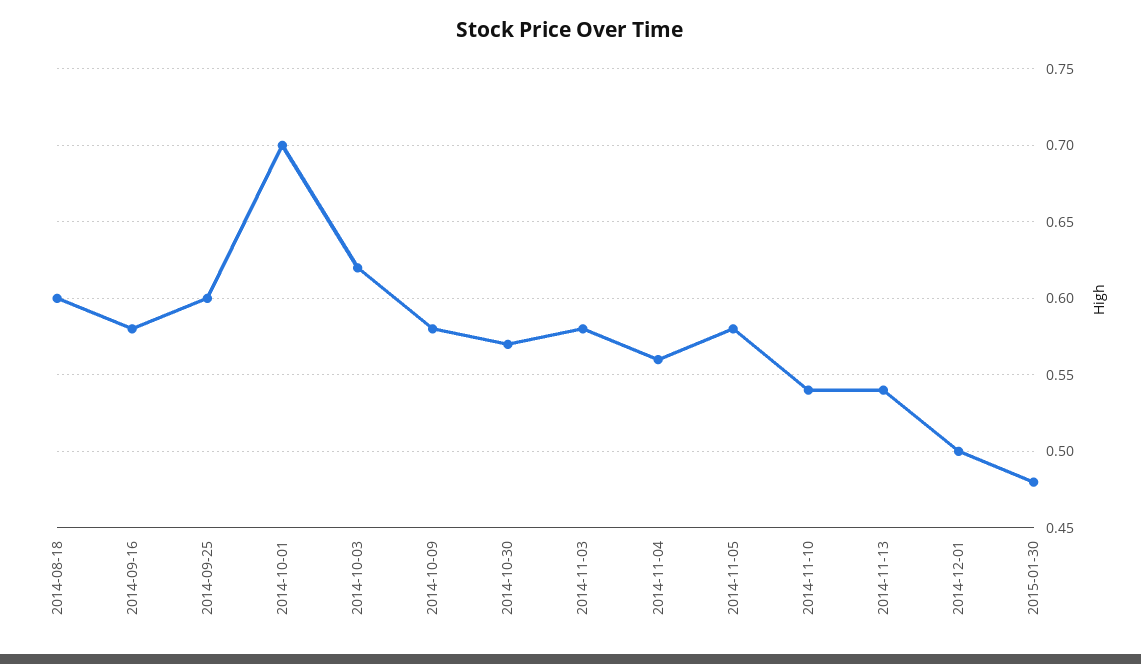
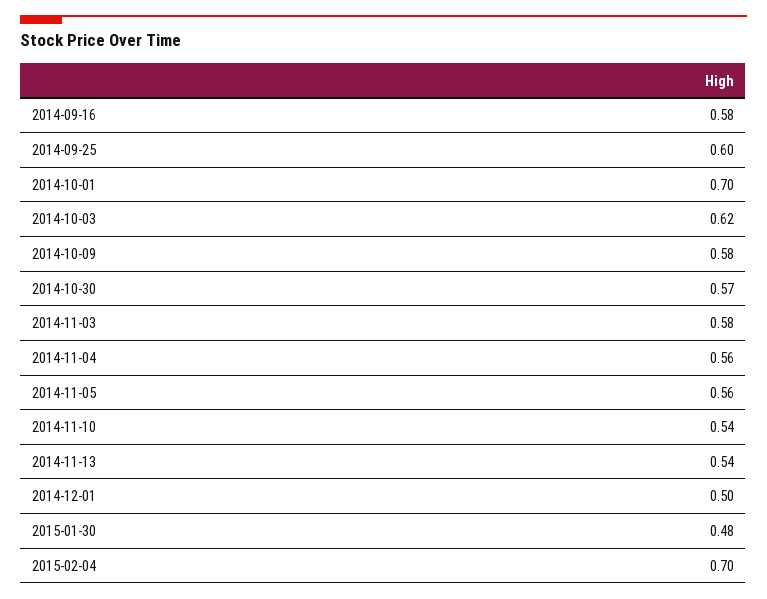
2014-08-18: 0.6 -> none
2014-11-05: 0.58 -> 0.56
2015-02-04: none -> 0.7

